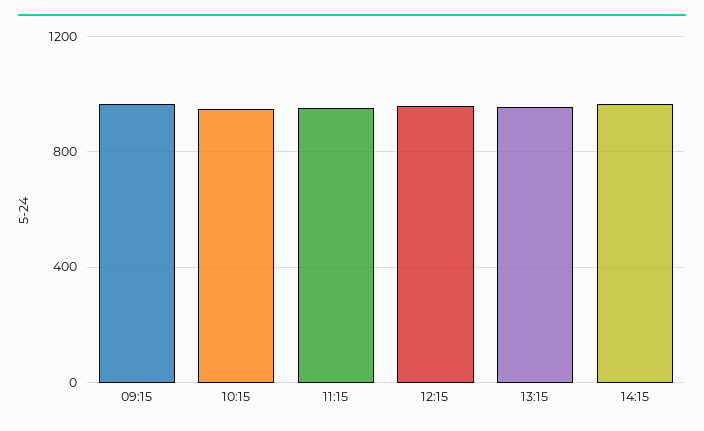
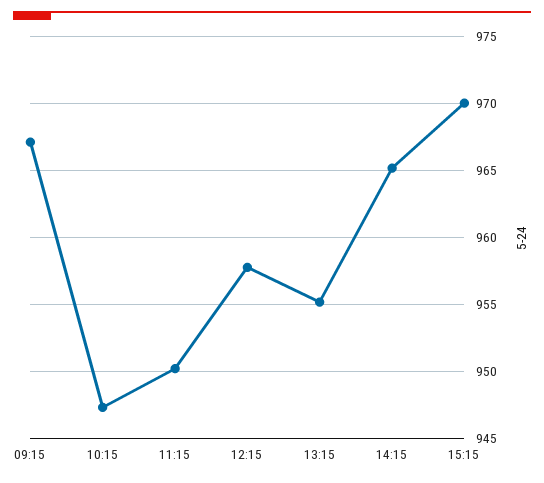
15:15: none -> 970

